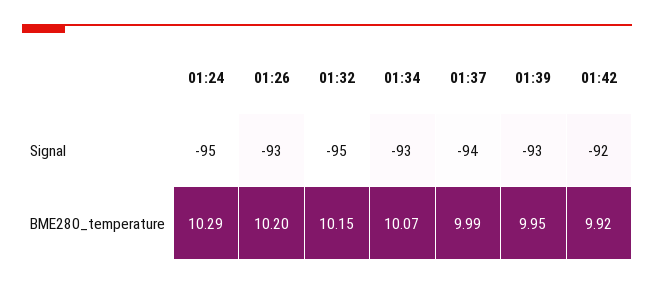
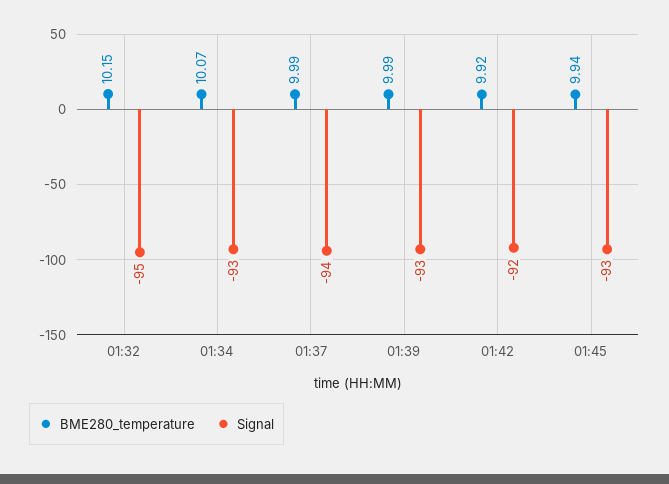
Signal, 01:24: -95 -> none
Signal, 01:26: -93 -> none
BME280_temperature, 01:24: 10.29 -> none
BME280_temperature, 01:26: 10.2 -> none
BME280_temperature, 01:39: 9.95 -> 9.99
BME280_temperature, 01:45: none -> 9.94
Signal, 01:45: none -> -93

